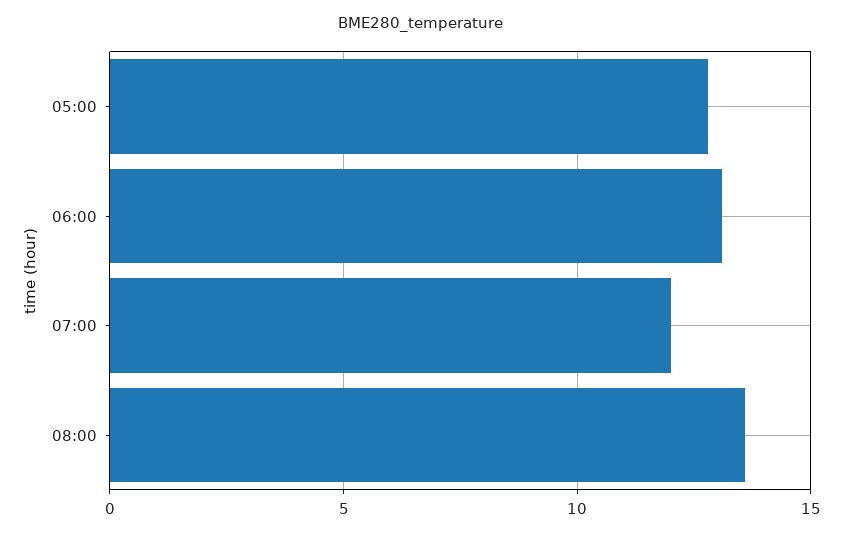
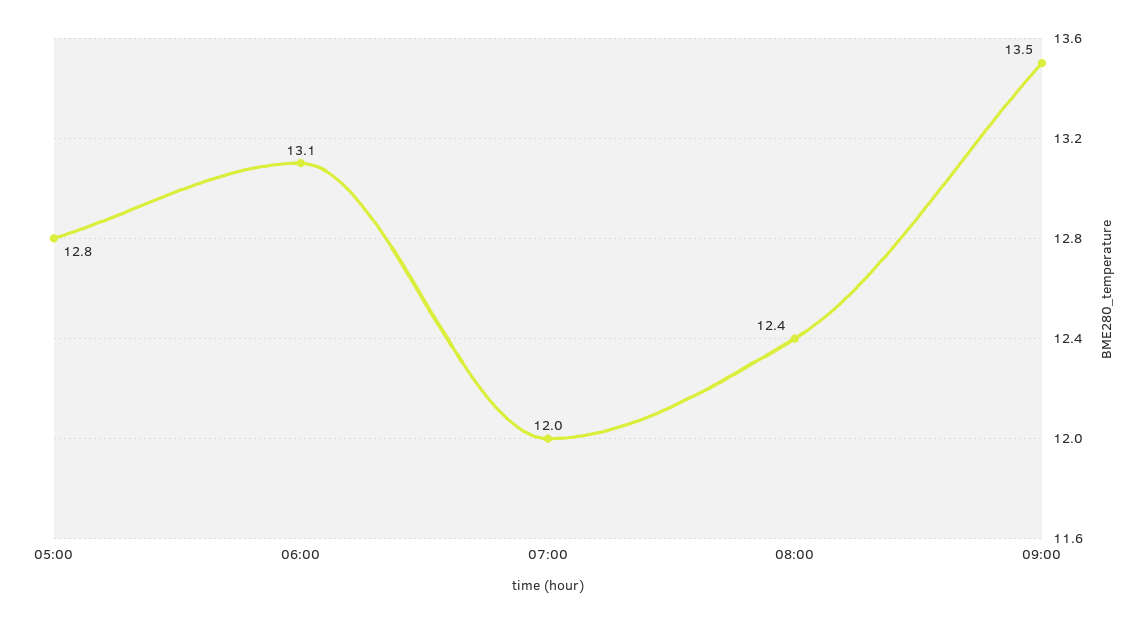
08:00: 13.5 -> 12.4
09:00: none -> 13.5

